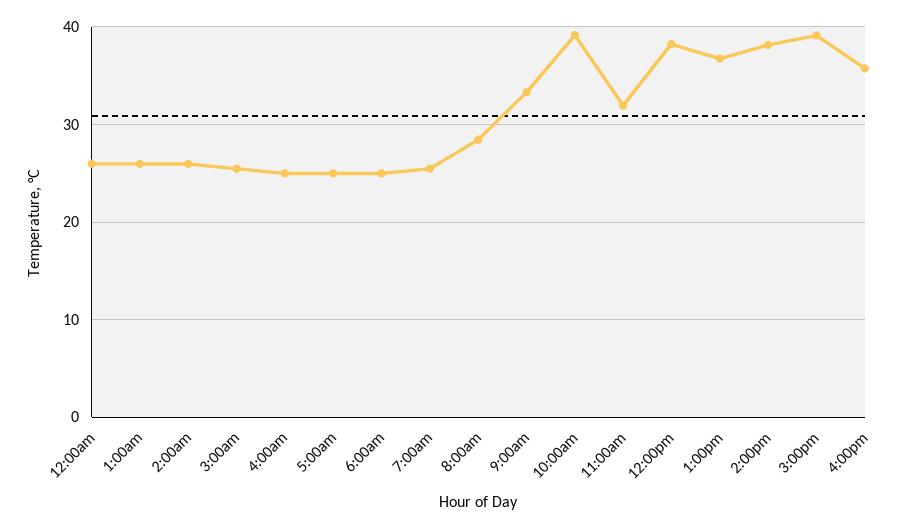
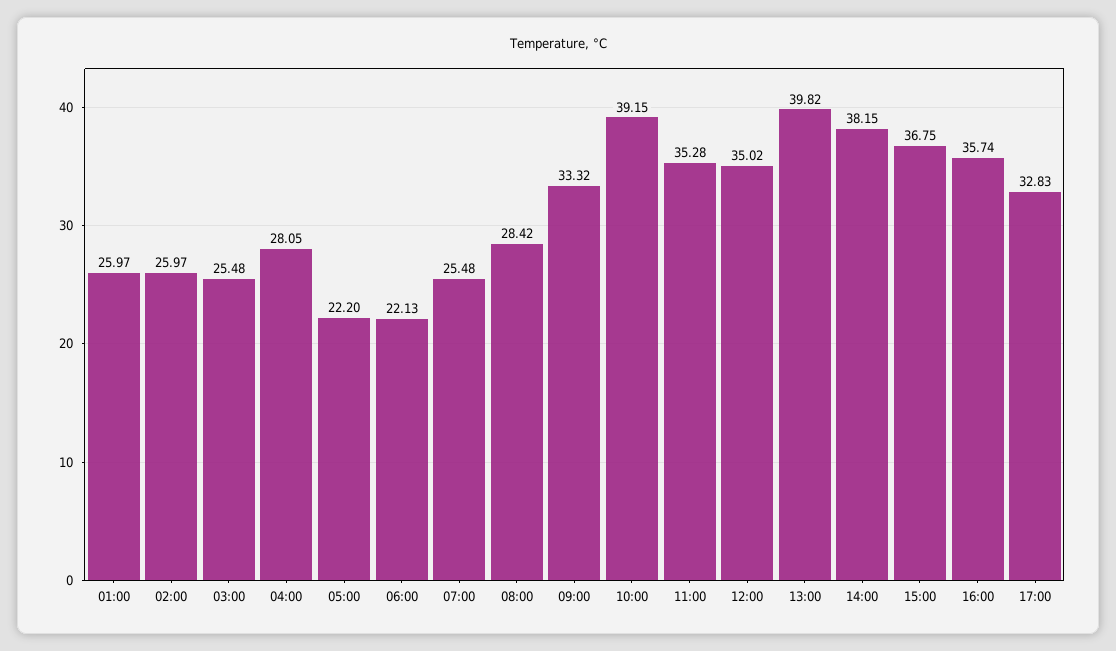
12:00am: 26 -> none
4:00am: 25 -> 28.05
5:00am: 25 -> 22.2
6:00am: 25 -> 22.13
11:00am: 32 -> 35.28
12:00pm: 38 -> 35.02
1:00pm: 37 -> 39.82
3:00pm: 39 -> 36.75
17:00: none -> 32.83

